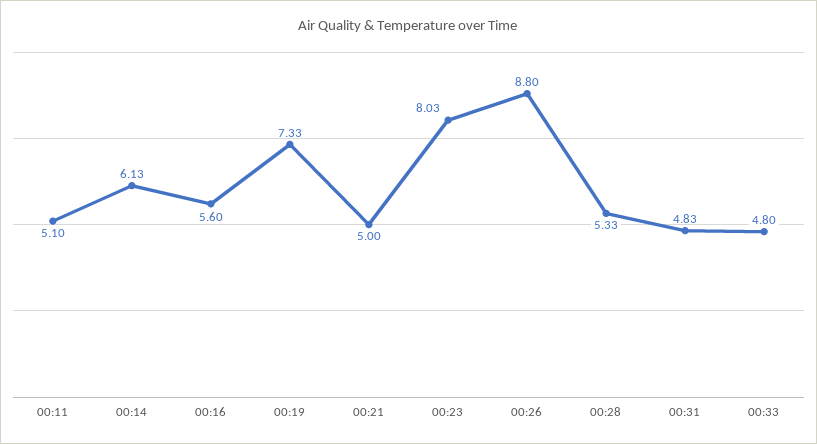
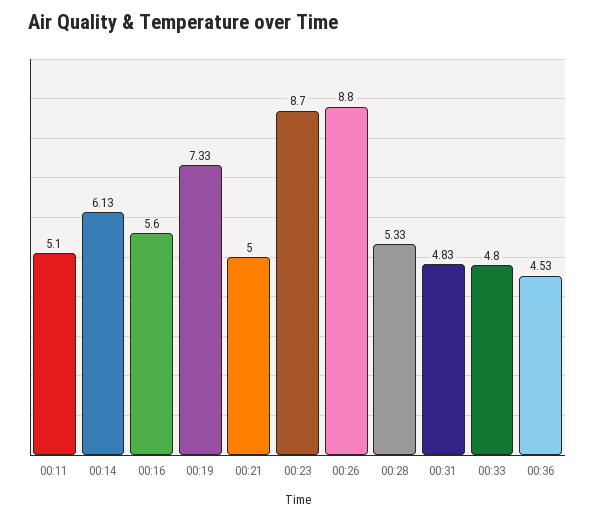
00:23: 8.03 -> 8.7
00:36: none -> 4.53

